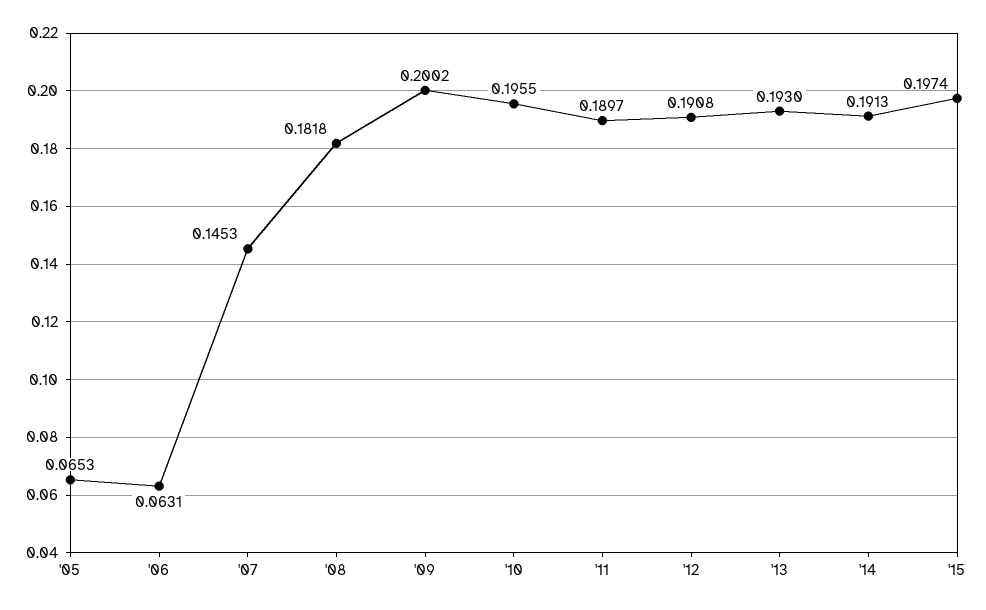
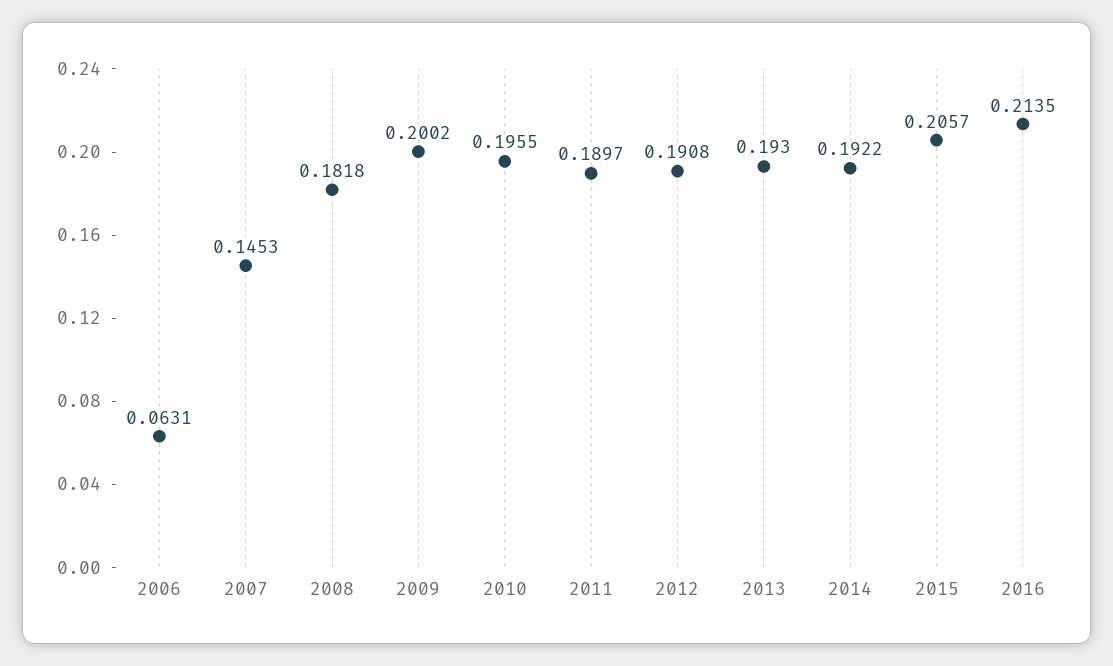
'05: 0.0653 -> none
'14: 0.1913 -> 0.1922
'15: 0.1974 -> 0.2057
2016: none -> 0.2135

